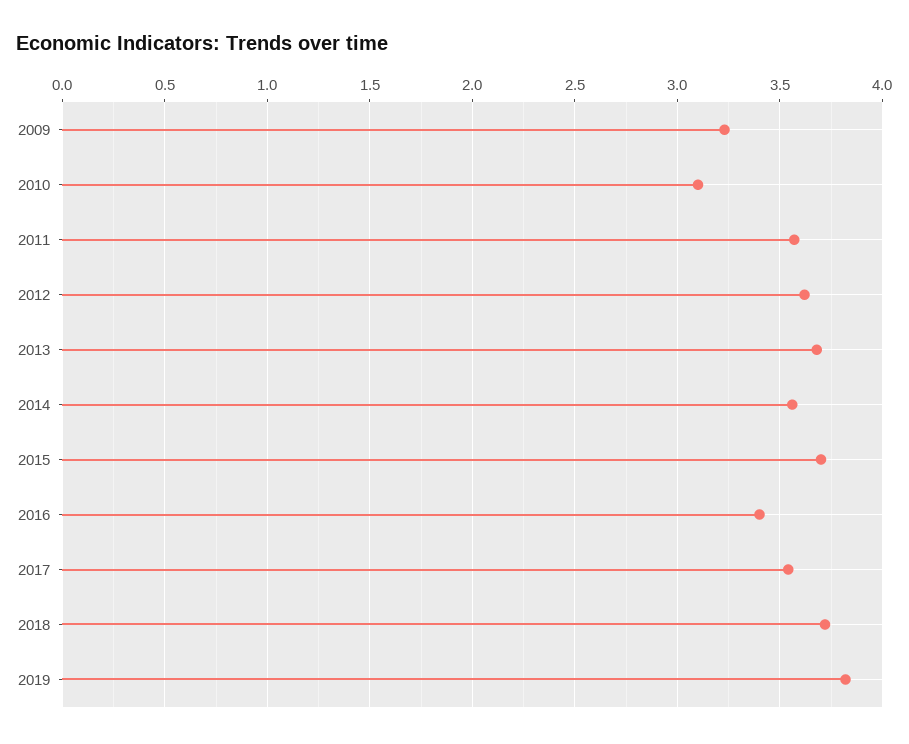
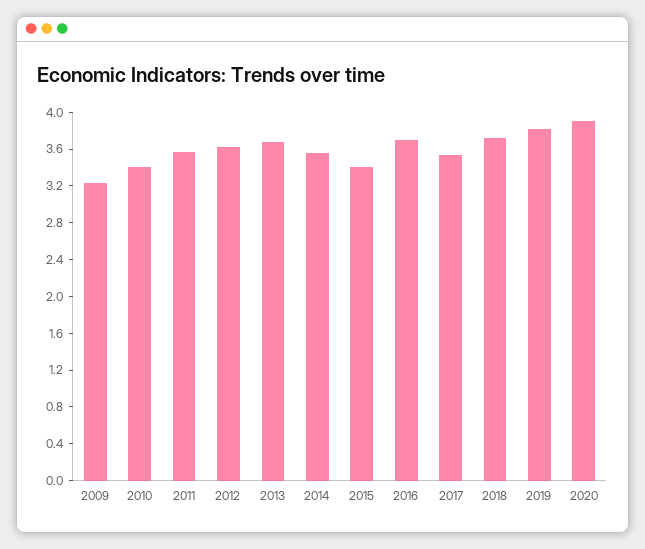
2010: 3.1 -> 3.4
2015: 3.7 -> 3.4
2016: 3.4 -> 3.7
2020: none -> 3.9

